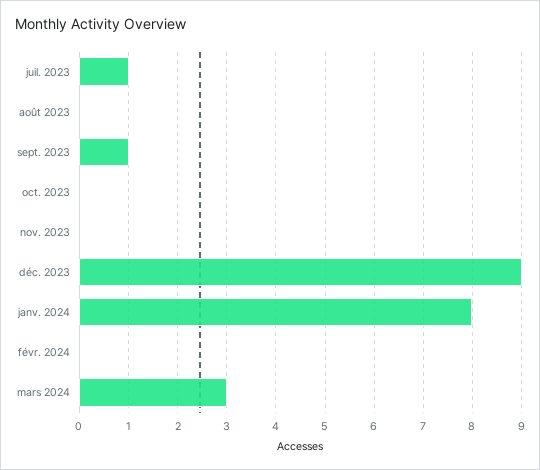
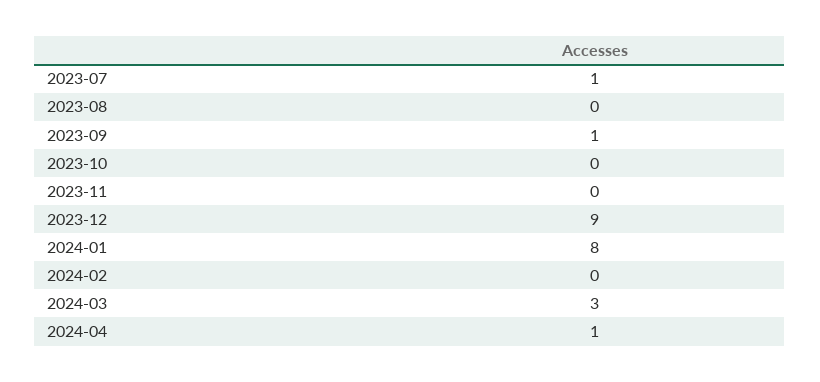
2024-04: none -> 1

